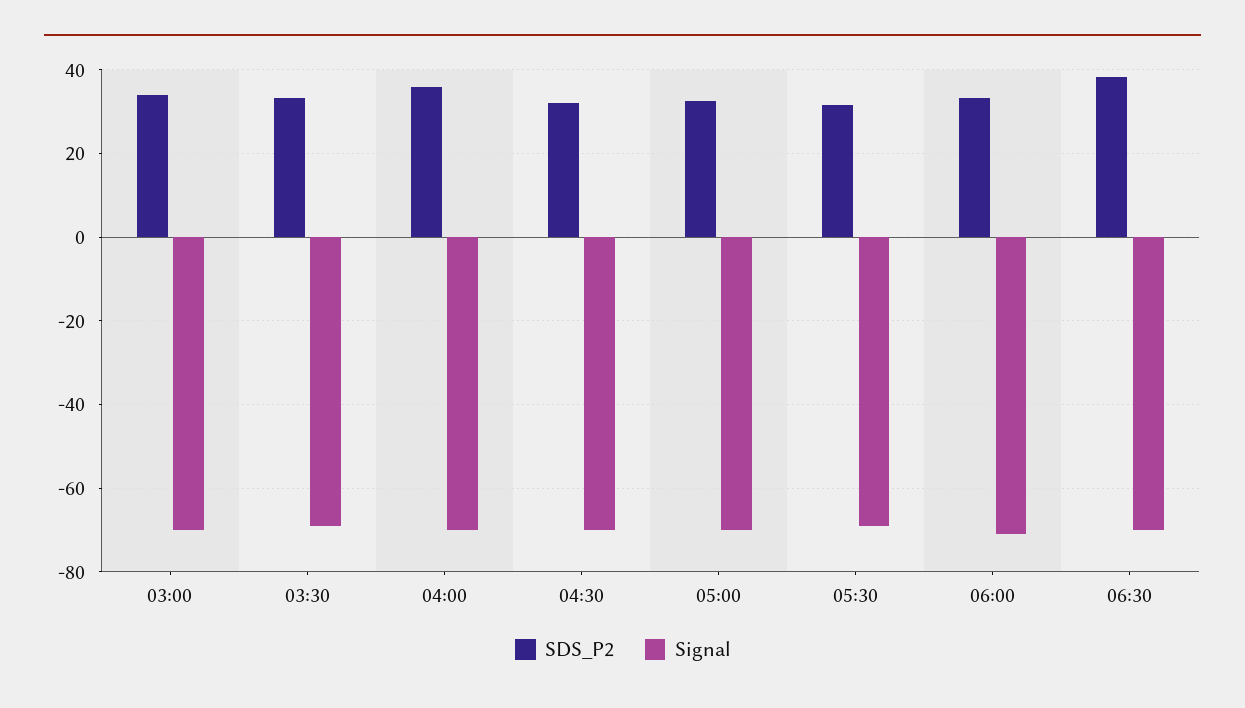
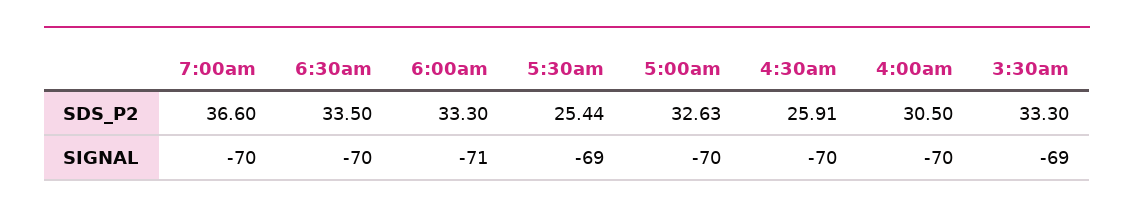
SDS_P2, 03:00: 34 -> none
Signal, 03:00: -70 -> none
SDS_P2, 04:00: 36 -> 30.5
SDS_P2, 04:30: 32 -> 25.91
SDS_P2, 05:30: 32 -> 25.44
SDS_P2, 06:30: 38 -> 33.5
SDS_P2, 7:00am: none -> 36.6
Signal, 7:00am: none -> -70

